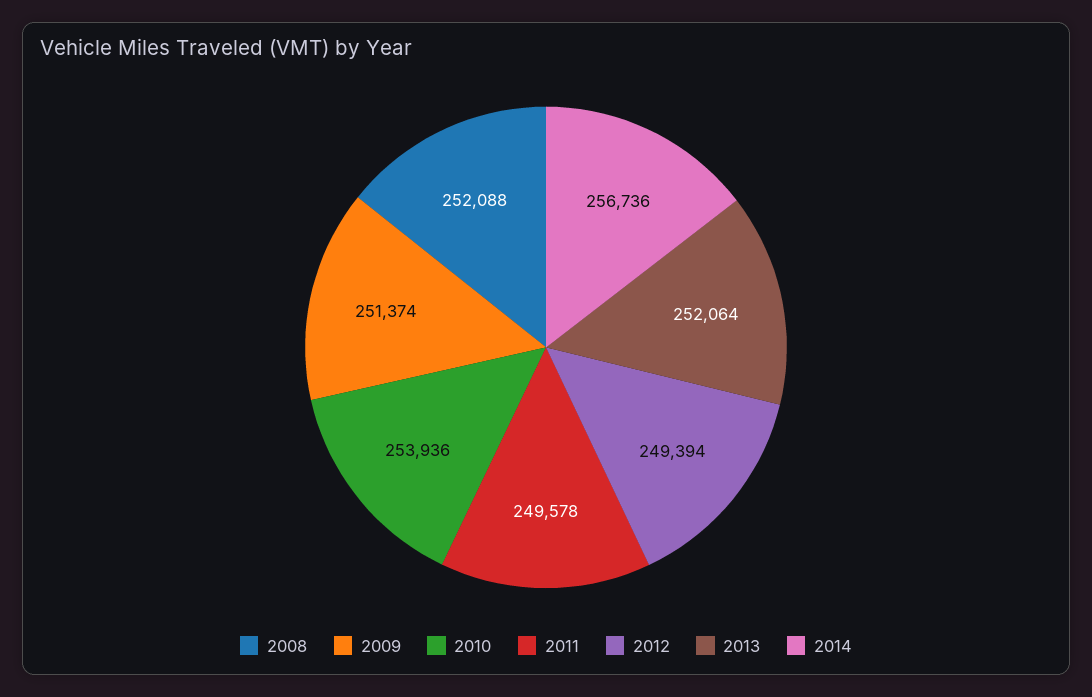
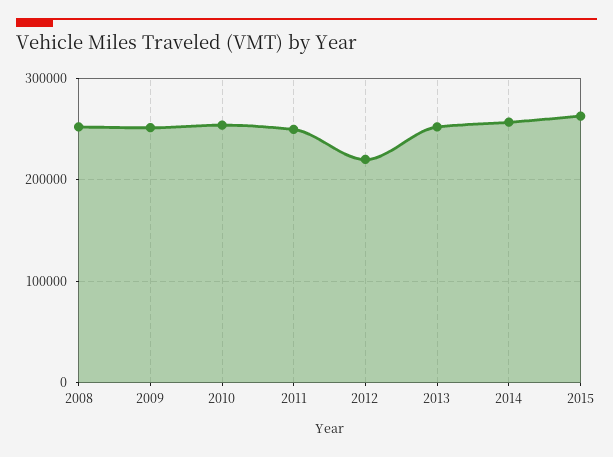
2012: 249394 -> 220000
2015: none -> 260000

